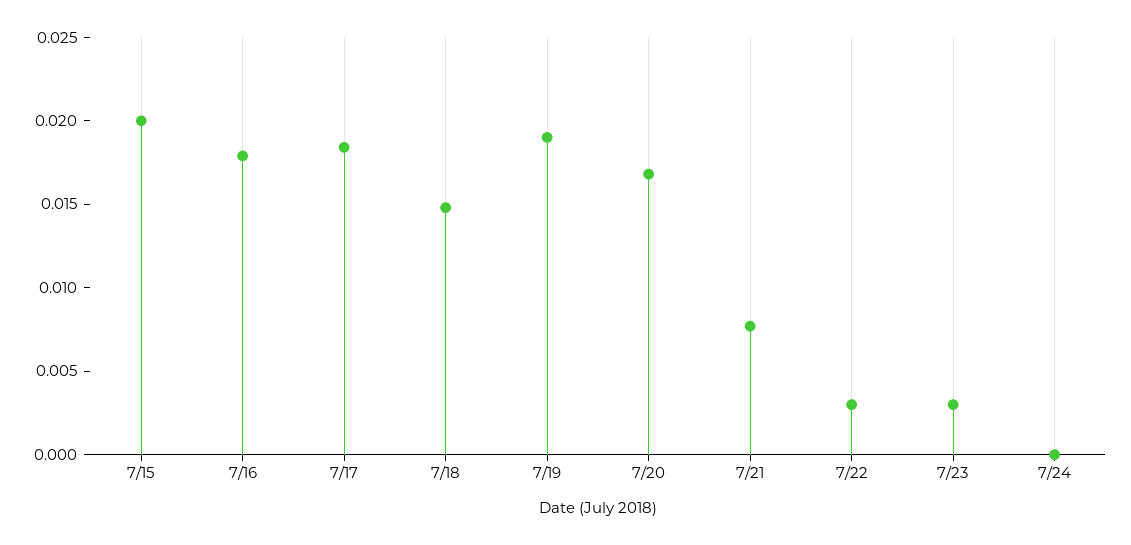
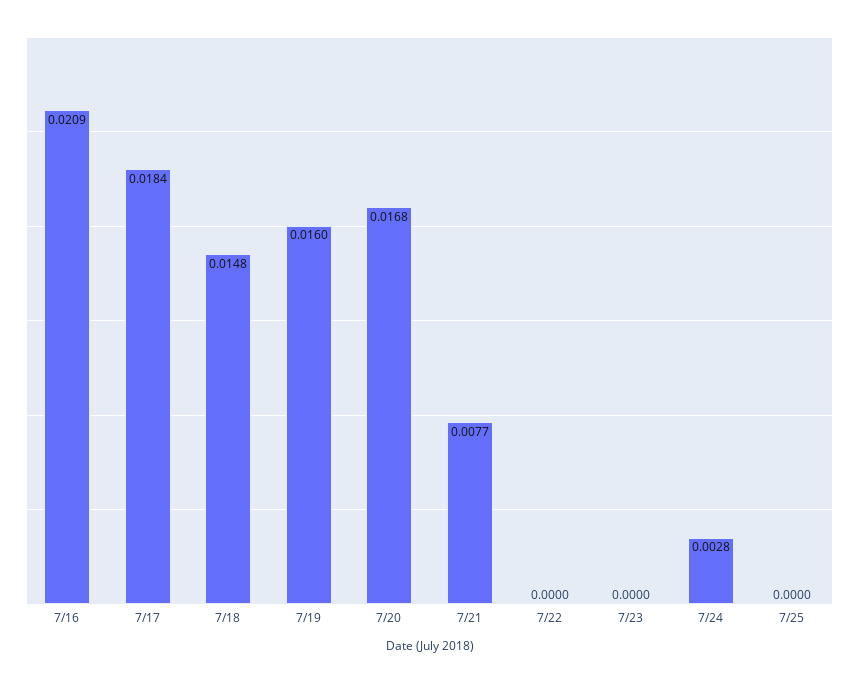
7/15: 0.02 -> none
7/16: 0.018 -> 0.0209
7/19: 0.019 -> 0.016
7/22: 0.003 -> 0
7/23: 0.003 -> 0
7/24: 0 -> 0.0028
7/25: none -> 0

